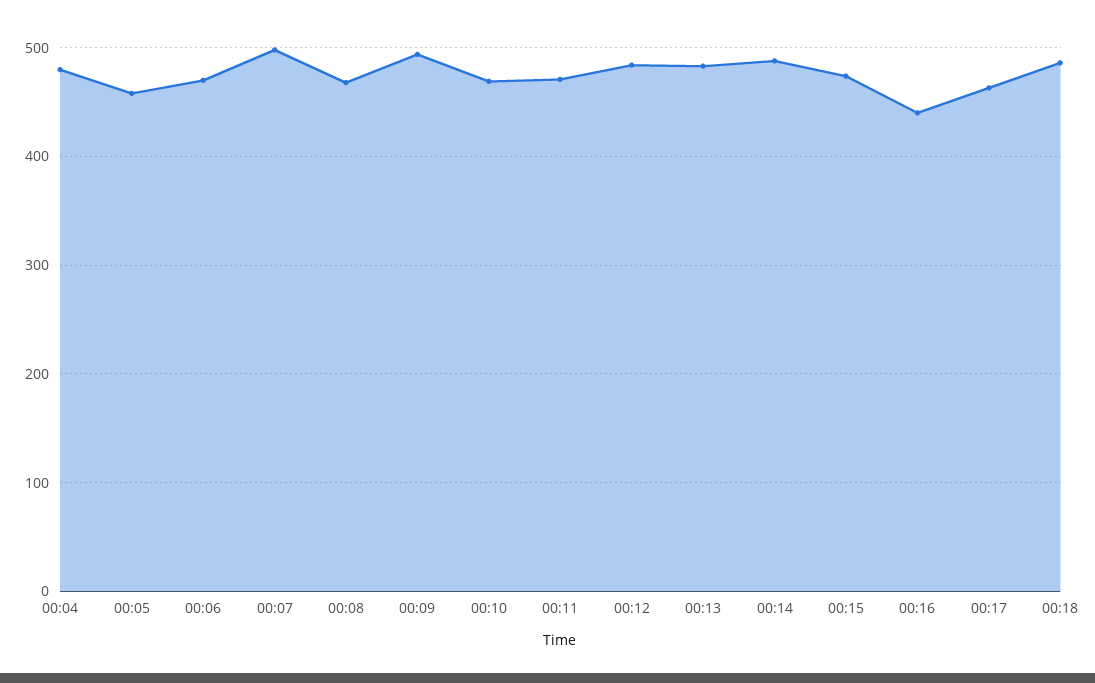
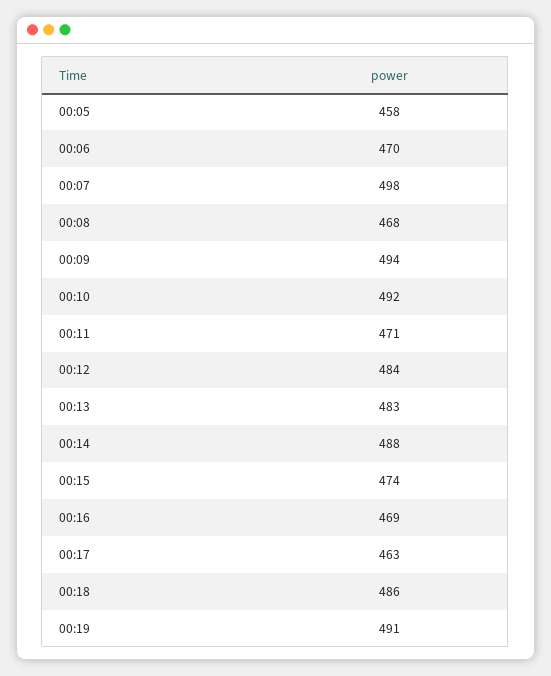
00:04: 480 -> none
00:10: 470 -> 492
00:16: 440 -> 469
00:19: none -> 491

